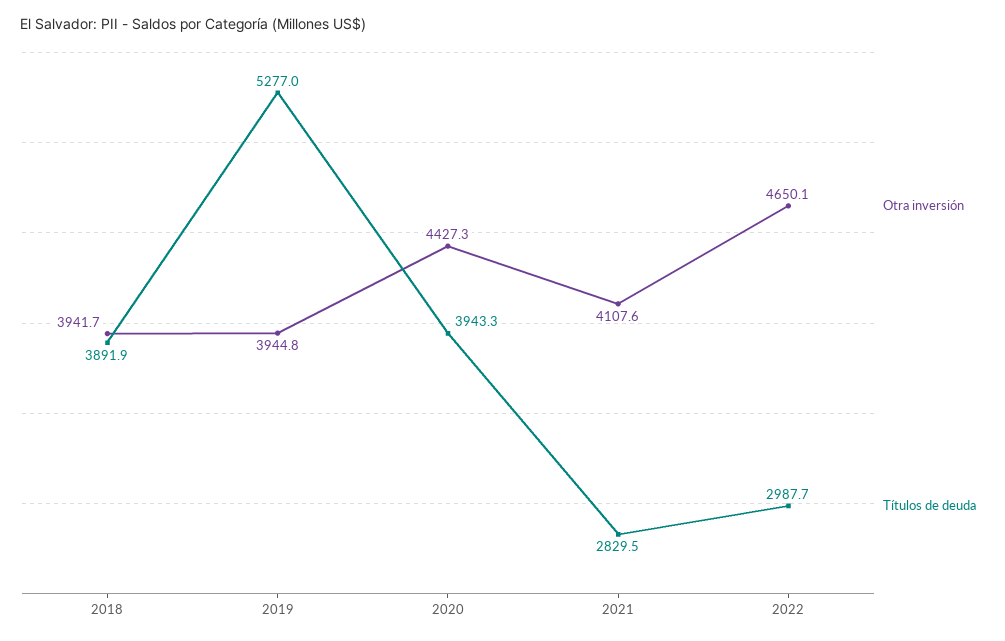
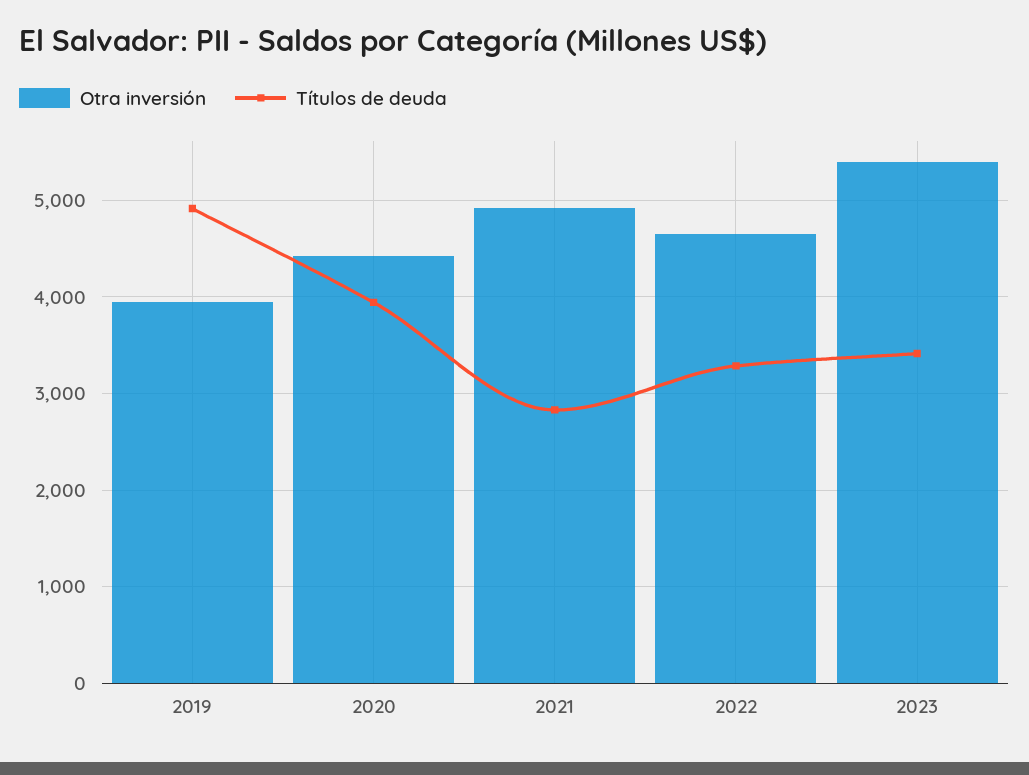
Otra inversión, 2018: 3941.7 -> none
Títulos de deuda, 2018: 3891.9 -> none
Títulos de deuda, 2019: 5277 -> 4900
Otra inversión, 2021: 4107.6 -> 4900
Títulos de deuda, 2022: 2987.7 -> 3300
Otra inversión, 2023: none -> 5400
Títulos de deuda, 2023: none -> 3400

